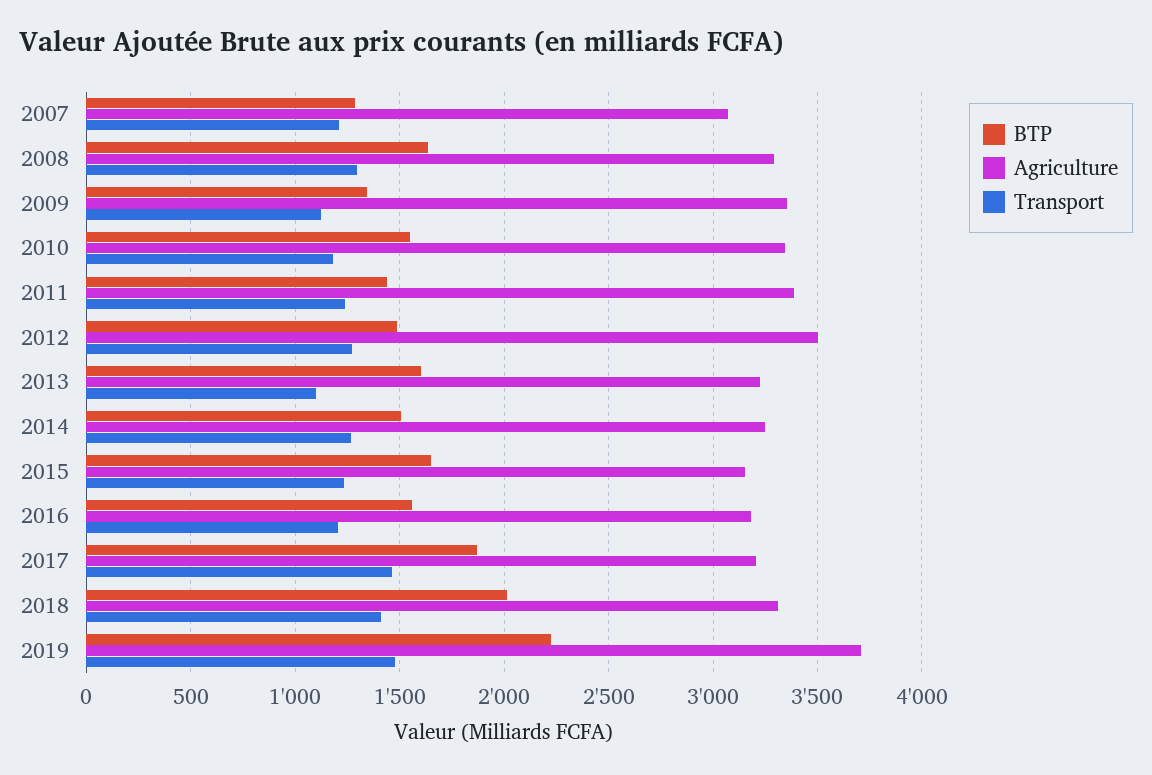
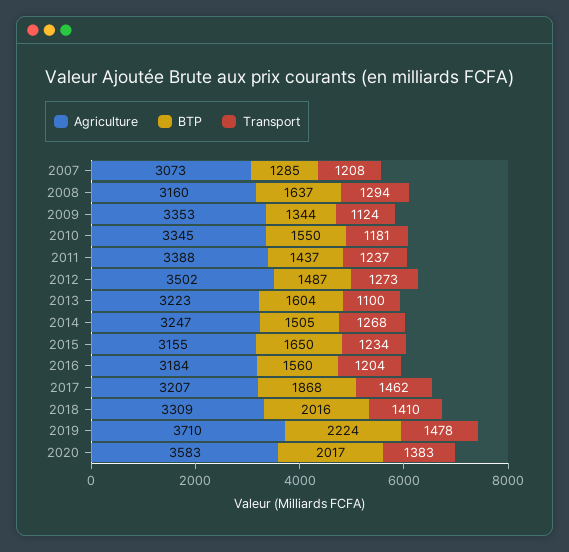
Agriculture, 2008: 3300 -> 3160
Agriculture, 2020: none -> 3583
BTP, 2020: none -> 2017
Transport, 2020: none -> 1383

